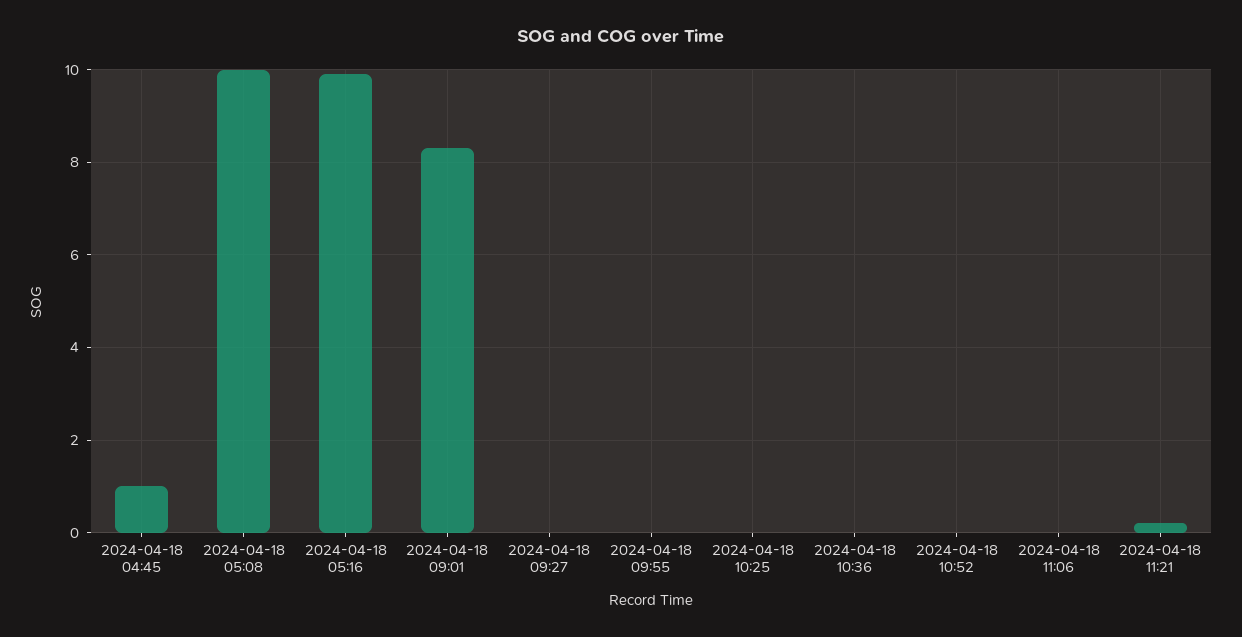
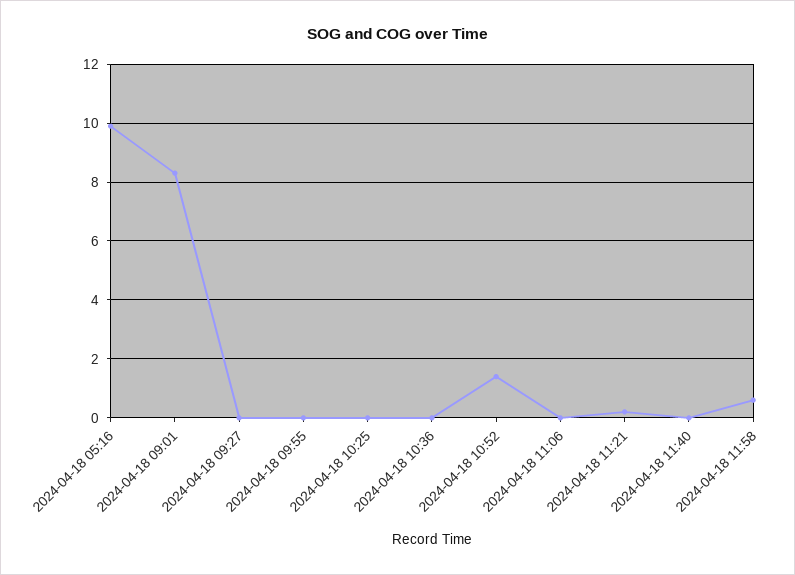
2024-04-18 04:45: 1 -> none
2024-04-18 05:08: 10 -> none
2024-04-18 10:52: 0 -> 1.5
2024-04-18 11:40: none -> 0
2024-04-18 11:58: none -> 0.5

